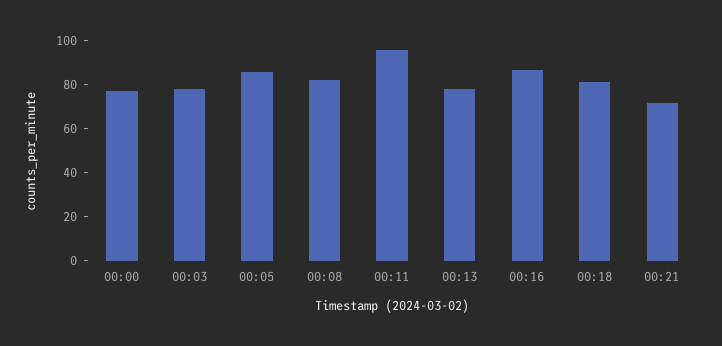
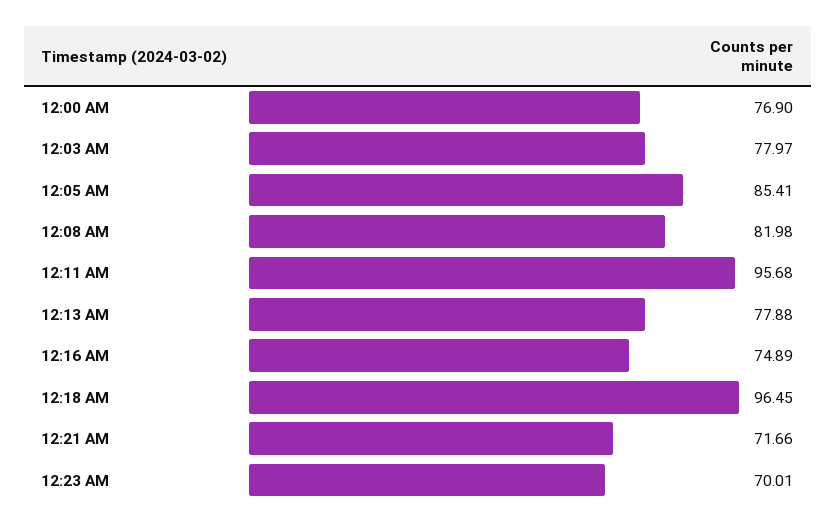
00:16: 85 -> 74.89
00:18: 80 -> 96.45
12:23 AM: none -> 70.01

